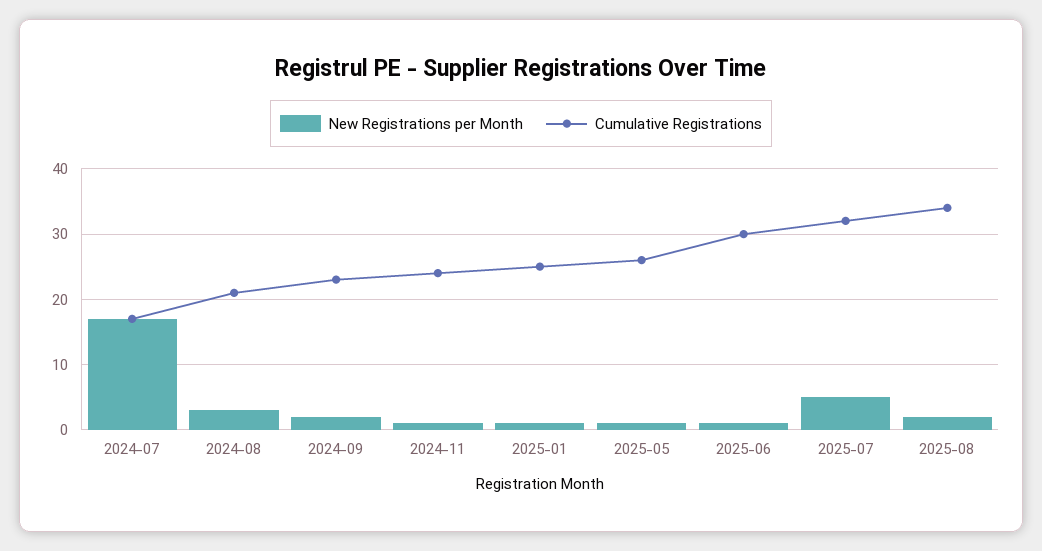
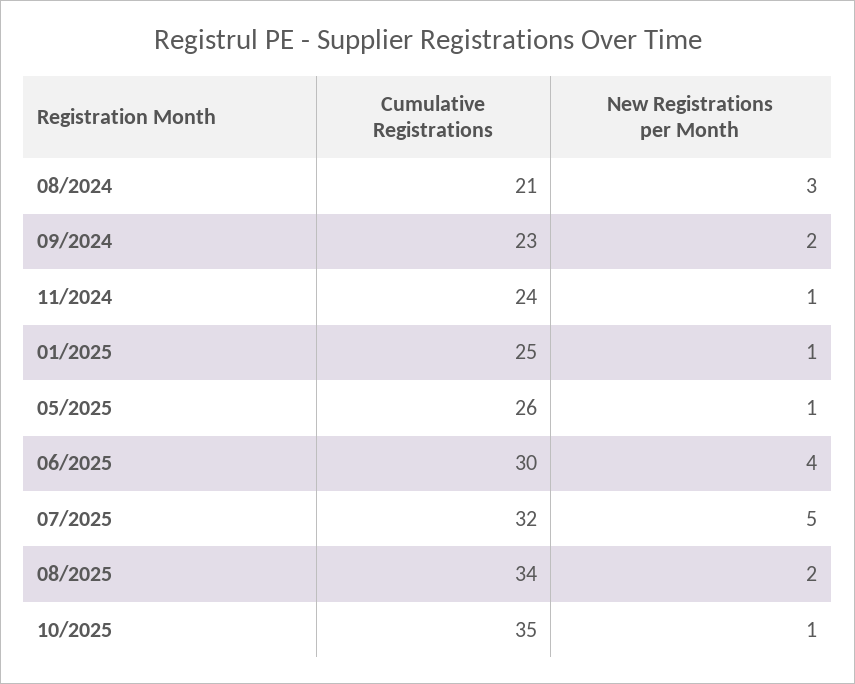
New Registrations per Month, 2024-07: 17 -> none
Cumulative Registrations, 2024-07: 17 -> none
New Registrations per Month, 2025-06: 1 -> 4
Cumulative Registrations, 10/2025: none -> 35
New Registrations per Month, 10/2025: none -> 1

